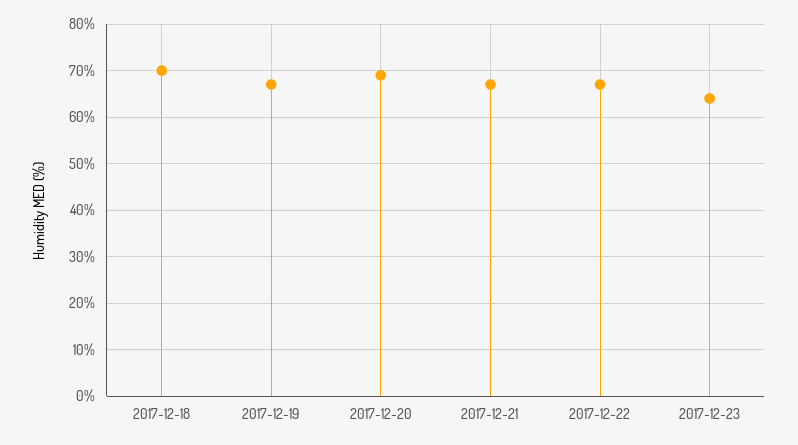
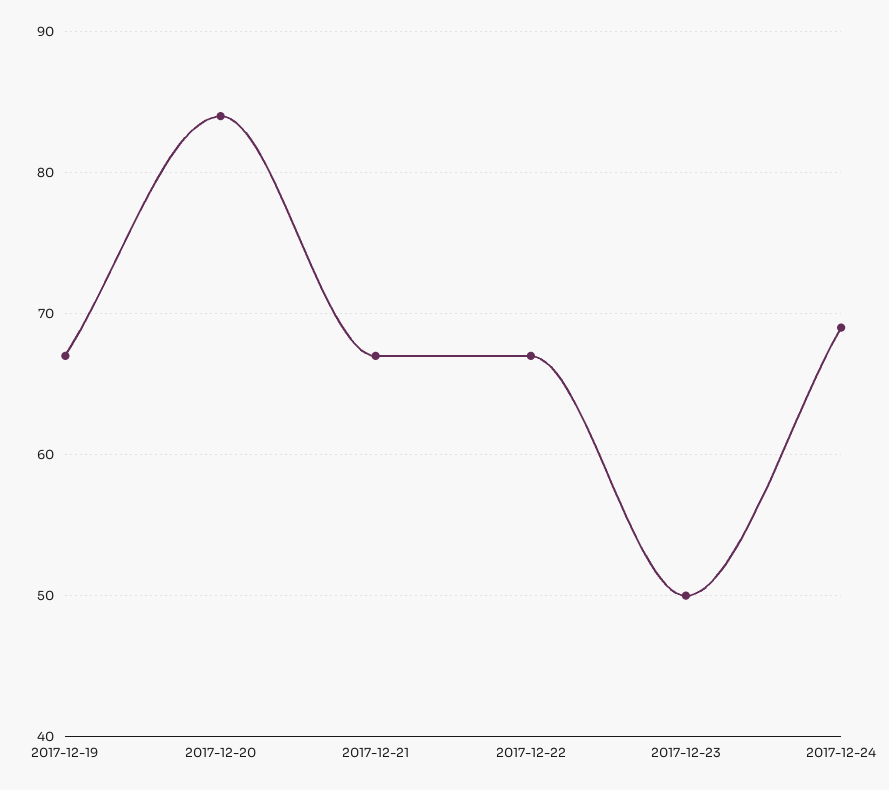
2017-12-18: 70 -> none
2017-12-20: 70 -> 84
2017-12-23: 65 -> 50
2017-12-24: none -> 69

